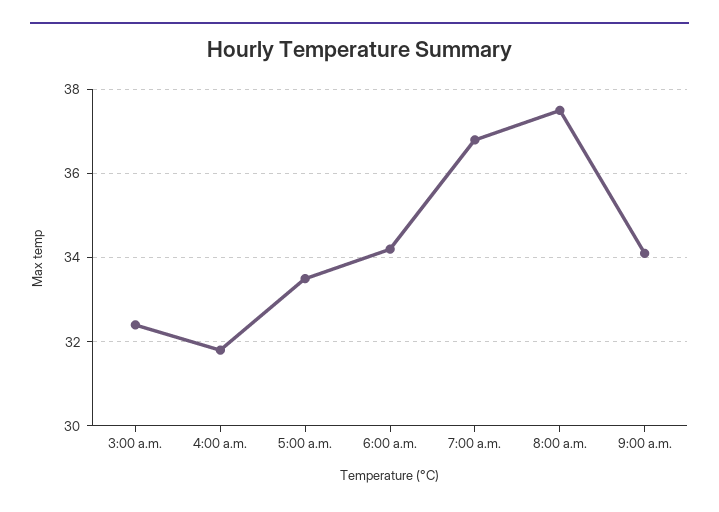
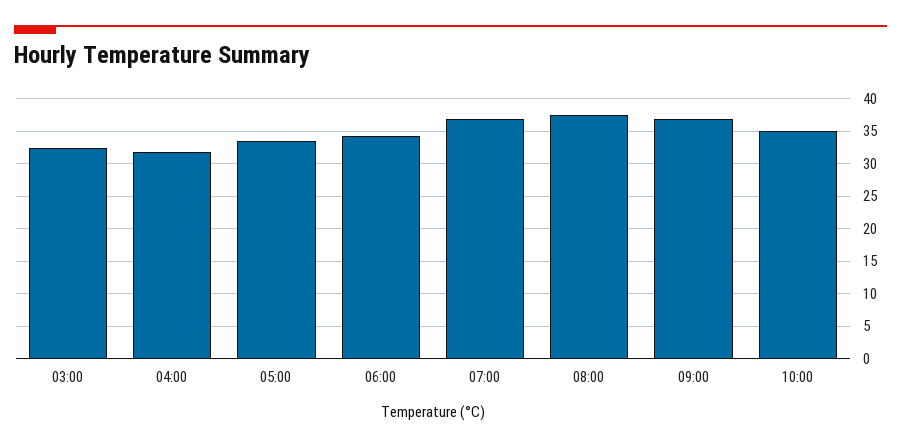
9:00 a.m.: 34 -> 37
10:00: none -> 35

